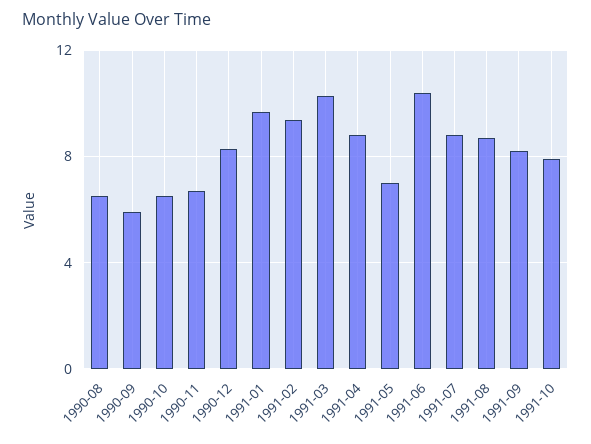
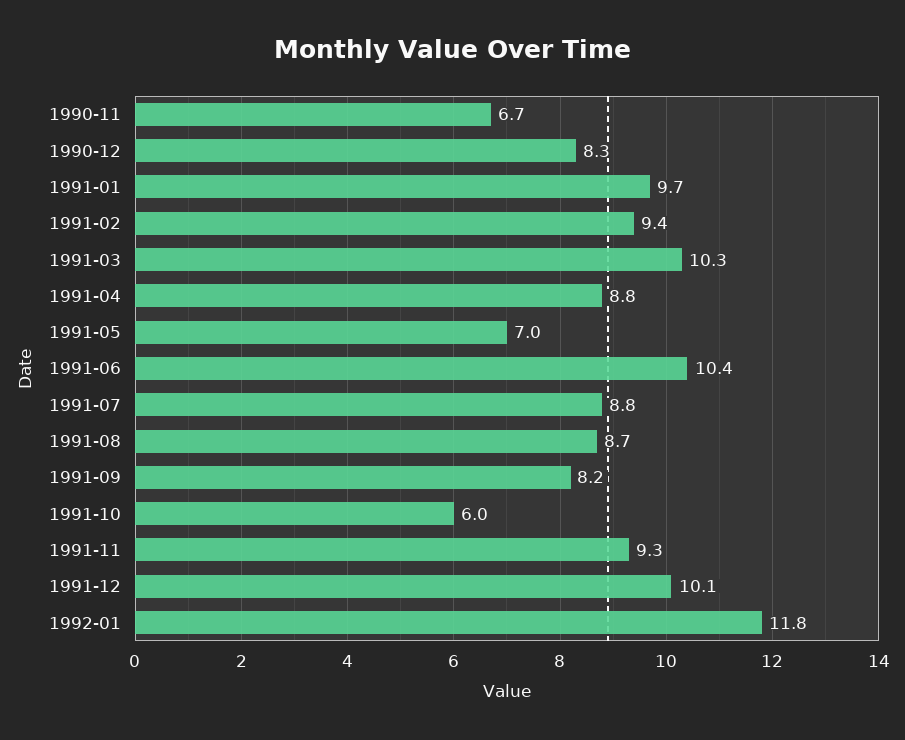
1990-08: 6.5 -> none
1990-09: 6 -> none
1990-10: 6.5 -> none
1991-10: 8 -> 6
1991-11: none -> 9.3
1991-12: none -> 10.1
1992-01: none -> 11.8

